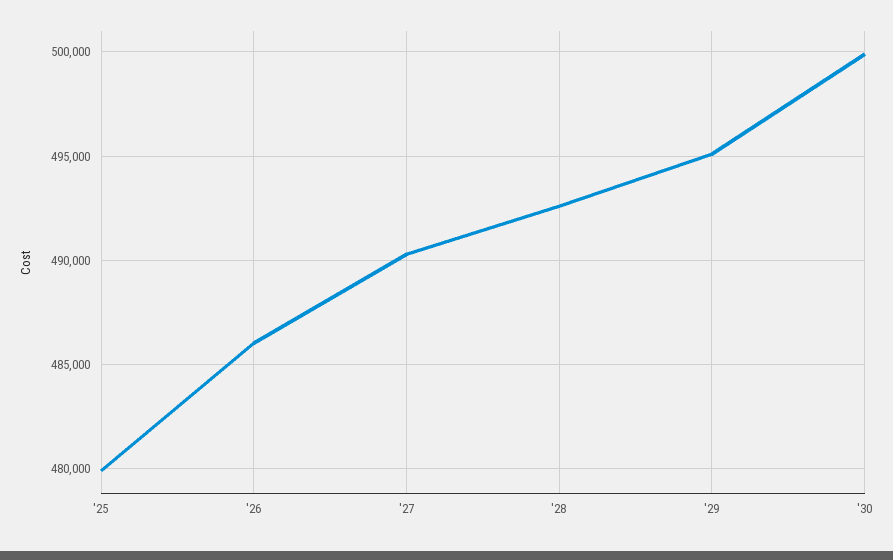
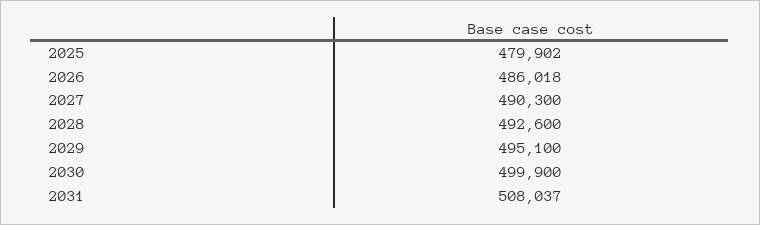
2031: none -> 508037

